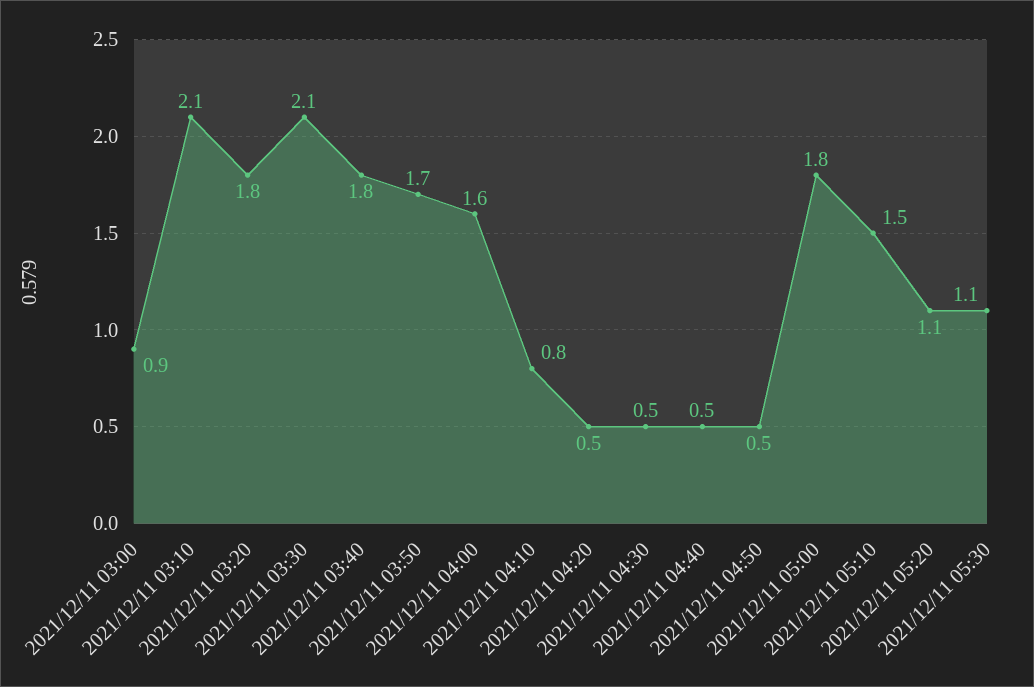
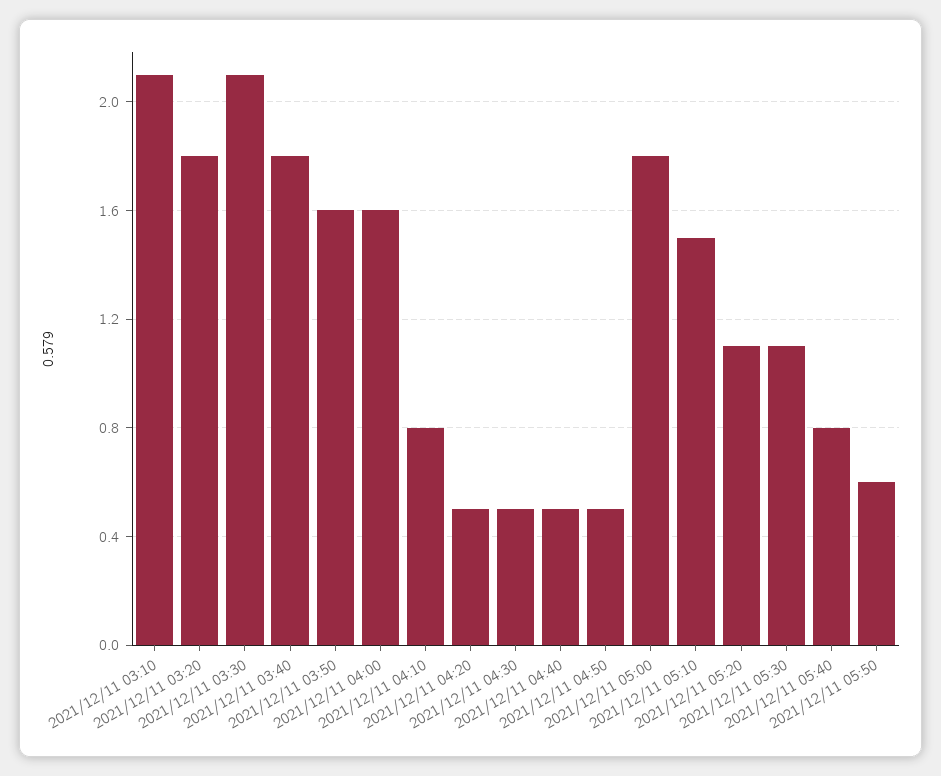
2021/12/11 03:00: 0.9 -> none
2021/12/11 03:50: 1.7 -> 1.6
2021/12/11 05:40: none -> 0.8
2021/12/11 05:50: none -> 0.6

